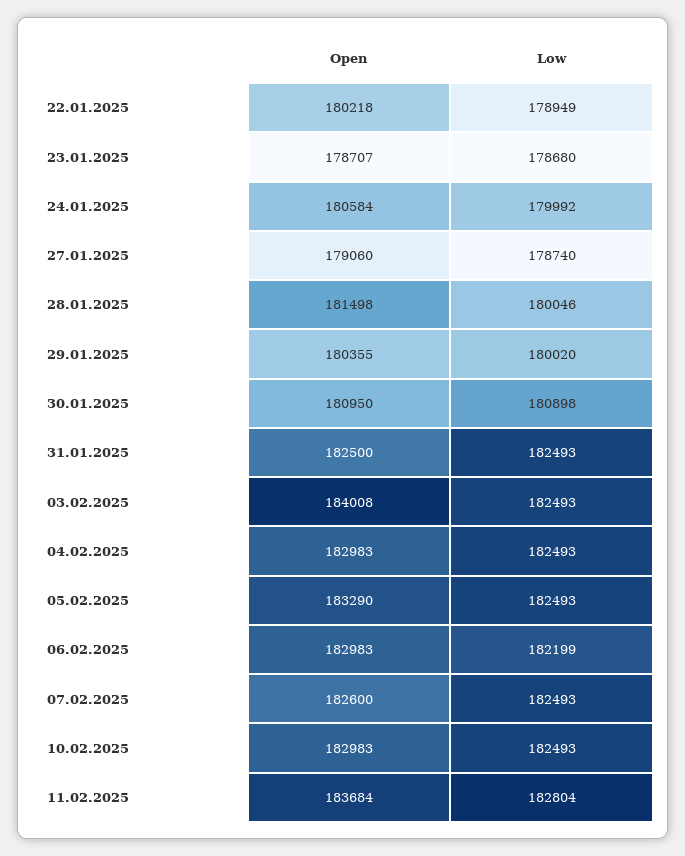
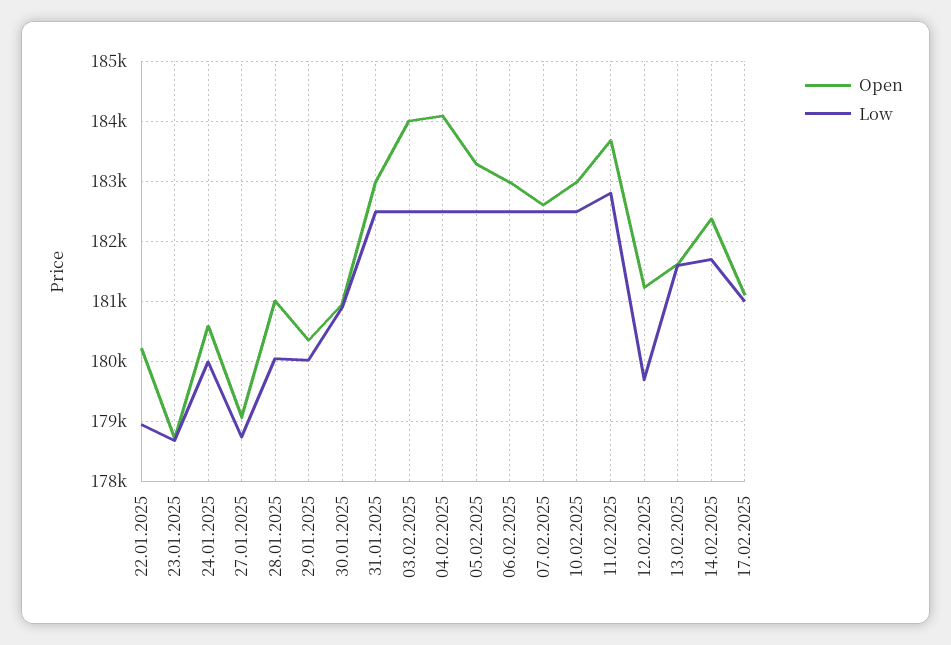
Open, 28.01.2025: 181498 -> 181000
Open, 31.01.2025: 182500 -> 183000
Open, 04.02.2025: 182983 -> 184100
Low, 06.02.2025: 182199 -> 182500
Open, 12.02.2025: none -> 181200
Low, 12.02.2025: none -> 179700
Open, 13.02.2025: none -> 181600
Low, 13.02.2025: none -> 181600
Open, 14.02.2025: none -> 182400
Low, 14.02.2025: none -> 181700
Open, 17.02.2025: none -> 181100
Low, 17.02.2025: none -> 181000

